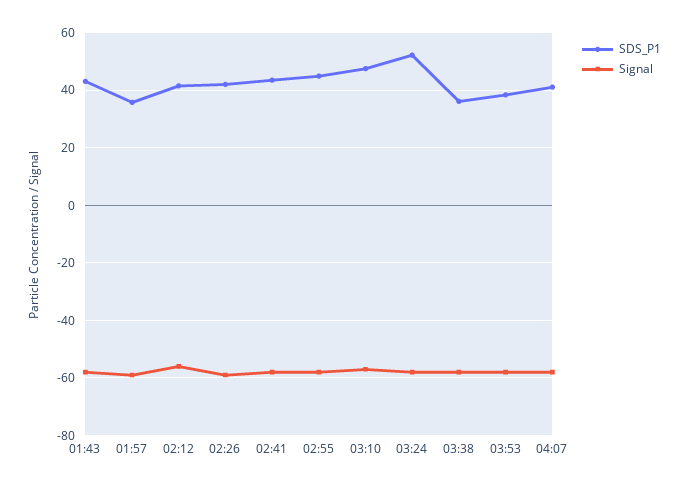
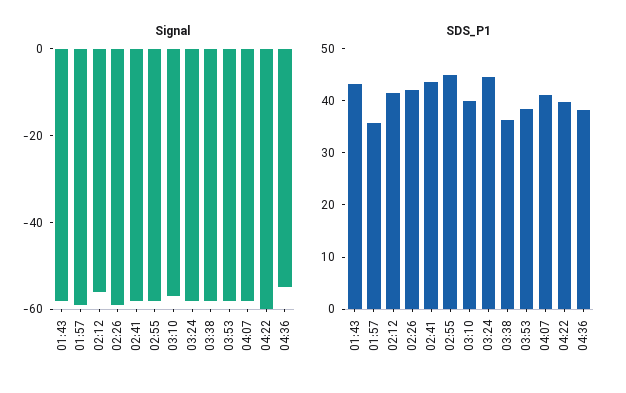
SDS_P1, 03:10: 47.5 -> 40
SDS_P1, 03:24: 52.5 -> 44
Signal, 04:22: none -> -60
Signal, 04:36: none -> -55
SDS_P1, 04:22: none -> 40
SDS_P1, 04:36: none -> 38

